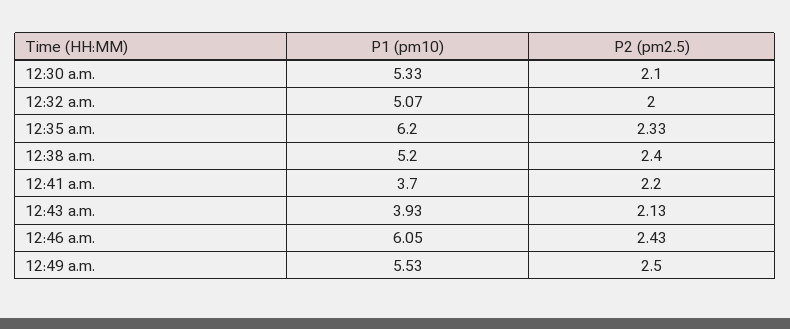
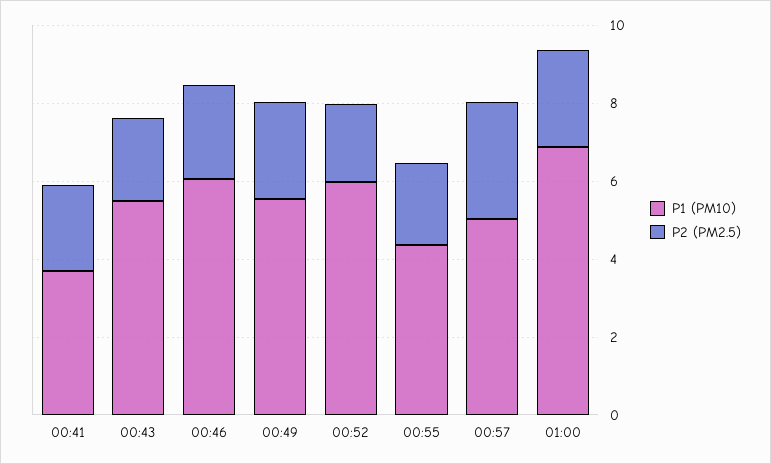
P1 (pm10), 12:30 a.m.: 5.33 -> none
P2 (pm2.5), 12:30 a.m.: 2.1 -> none
P1 (pm10), 12:32 a.m.: 5.07 -> none
P2 (pm2.5), 12:32 a.m.: 2 -> none
P1 (pm10), 12:35 a.m.: 6.2 -> none
P2 (pm2.5), 12:35 a.m.: 2.33 -> none
P1 (pm10), 12:38 a.m.: 5.2 -> none
P2 (pm2.5), 12:38 a.m.: 2.4 -> none
P1 (pm10), 12:43 a.m.: 3.93 -> 5.5
P1 (pm10), 00:52: none -> 6
P2 (pm2.5), 00:52: none -> 2
P1 (pm10), 00:55: none -> 4.5
P2 (pm2.5), 00:55: none -> 2
P1 (pm10), 00:57: none -> 5
P2 (pm2.5), 00:57: none -> 3
P1 (pm10), 01:00: none -> 7
P2 (pm2.5), 01:00: none -> 2.5

